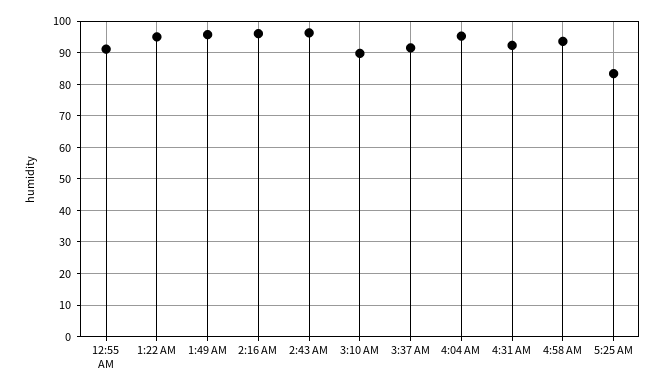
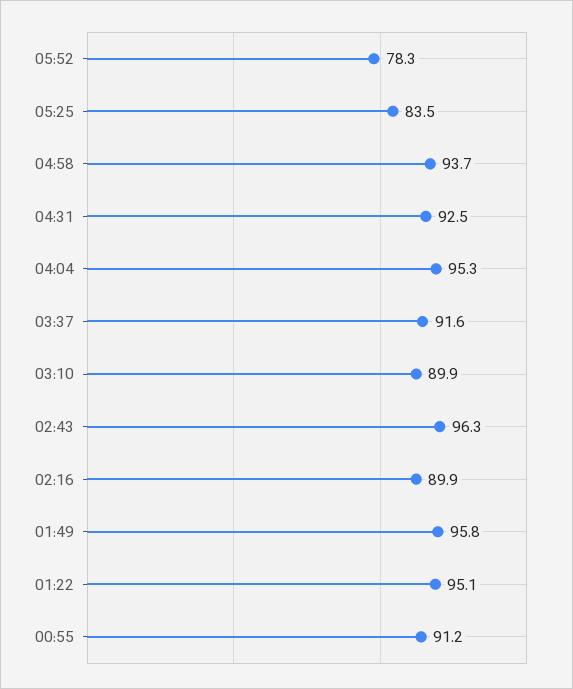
2:16 AM: 96 -> 89.9
05:52: none -> 78.3

